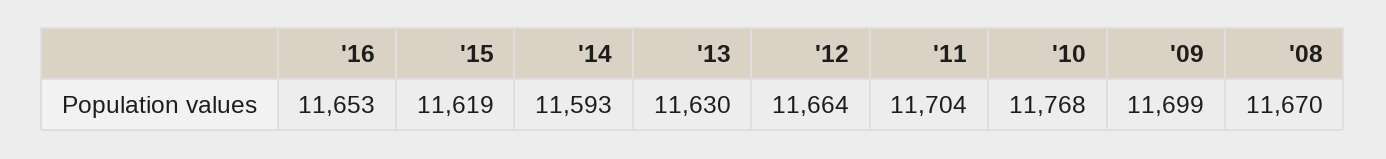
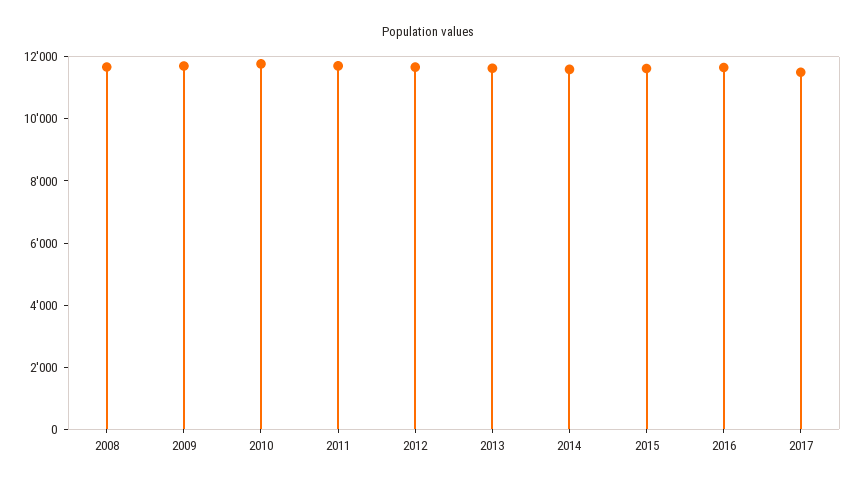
2017: none -> 11500

